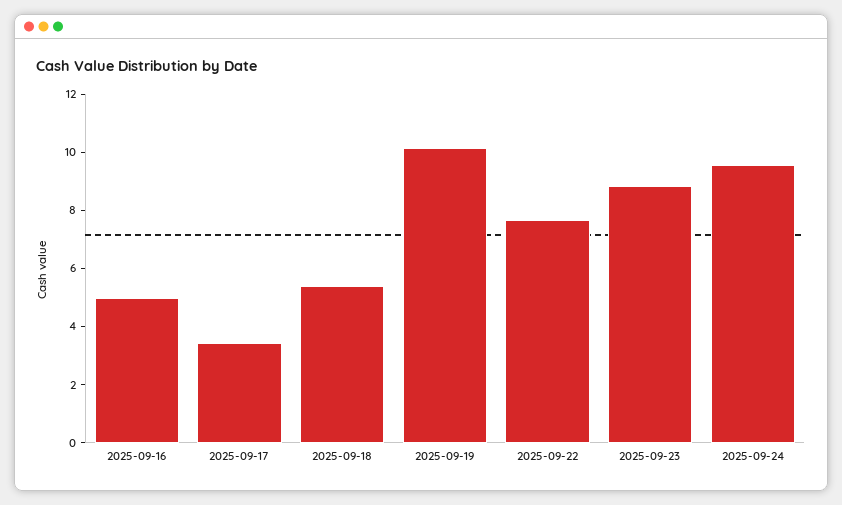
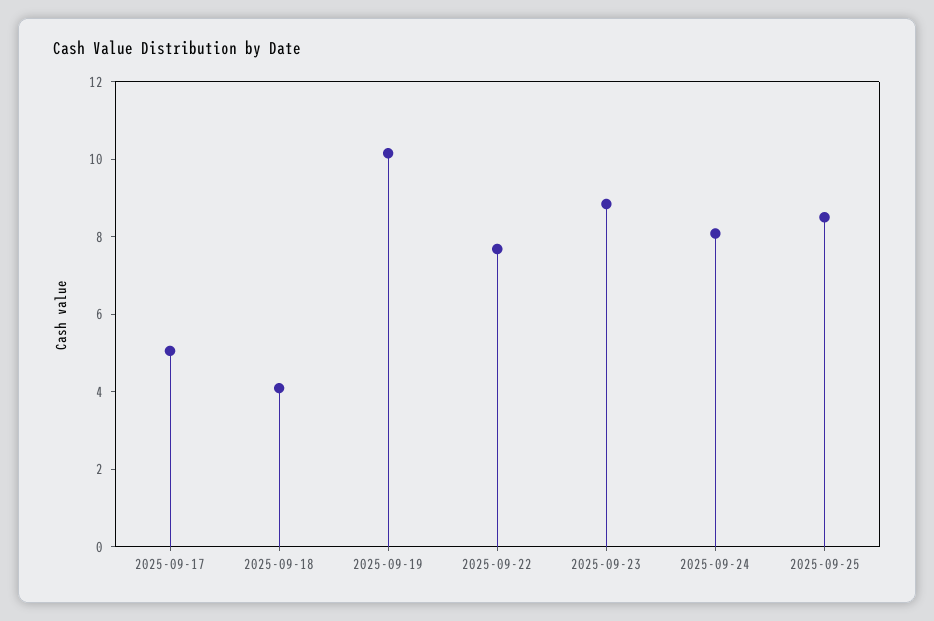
2025-09-16: 5 -> none
2025-09-17: 3.5 -> 5
2025-09-18: 5.5 -> 4
2025-09-24: 9.5 -> 8
2025-09-25: none -> 8.5

